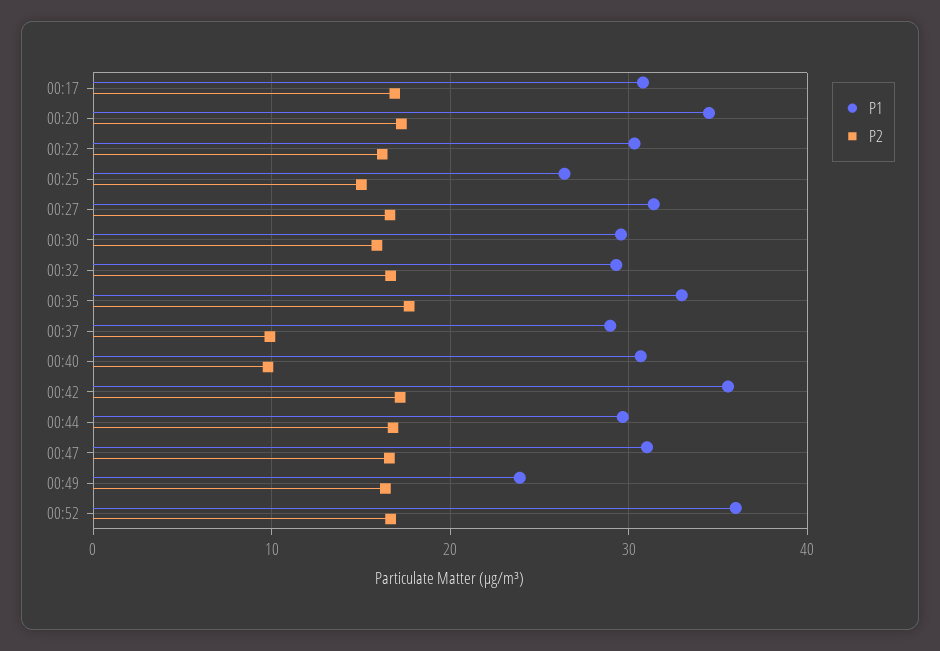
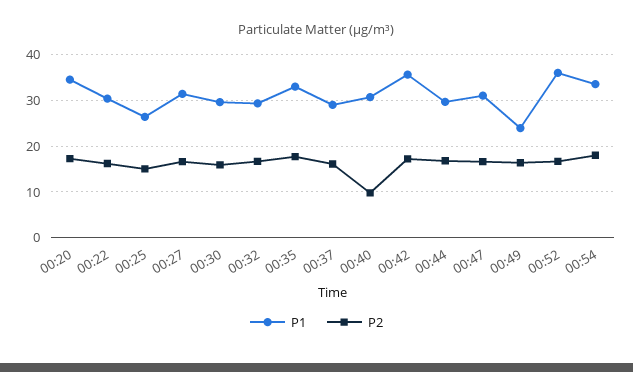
P1, 00:17: 31 -> none
P2, 00:17: 17 -> none
P2, 00:37: 10 -> 16
P1, 00:54: none -> 34
P2, 00:54: none -> 18

